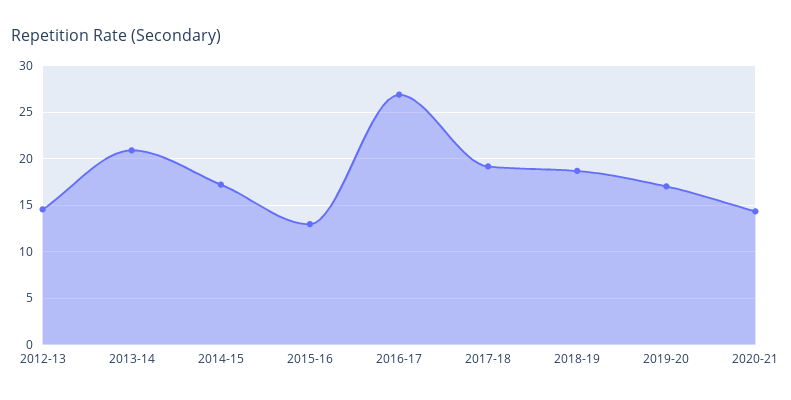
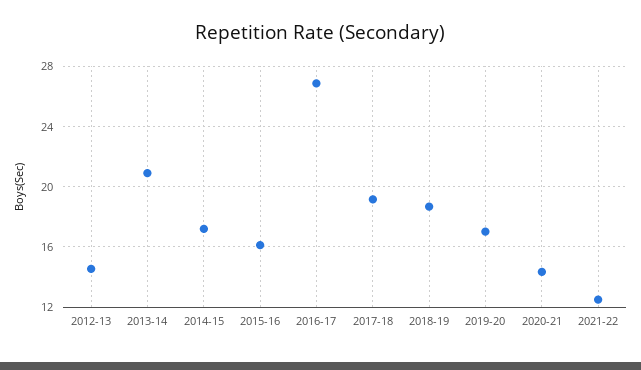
2015-16: 13 -> 16
2021-22: none -> 12.5

